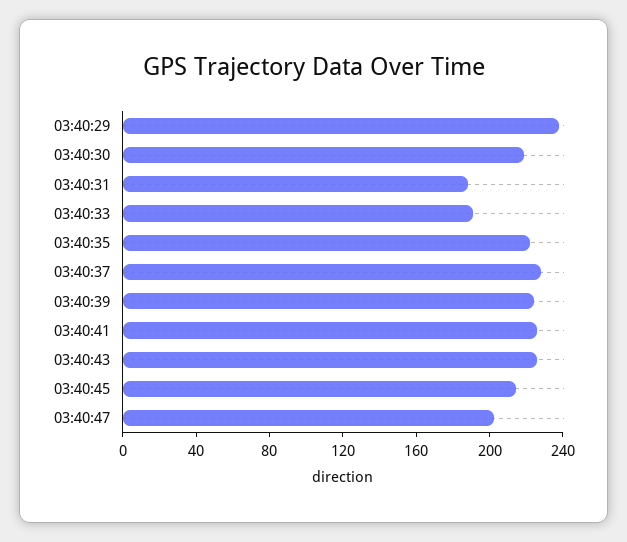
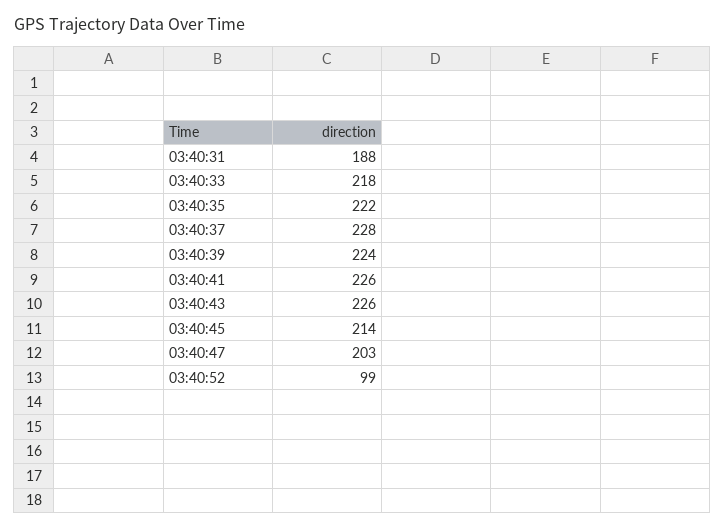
03:40:29: 240 -> none
03:40:30: 220 -> none
03:40:33: 190 -> 218
03:40:52: none -> 99

